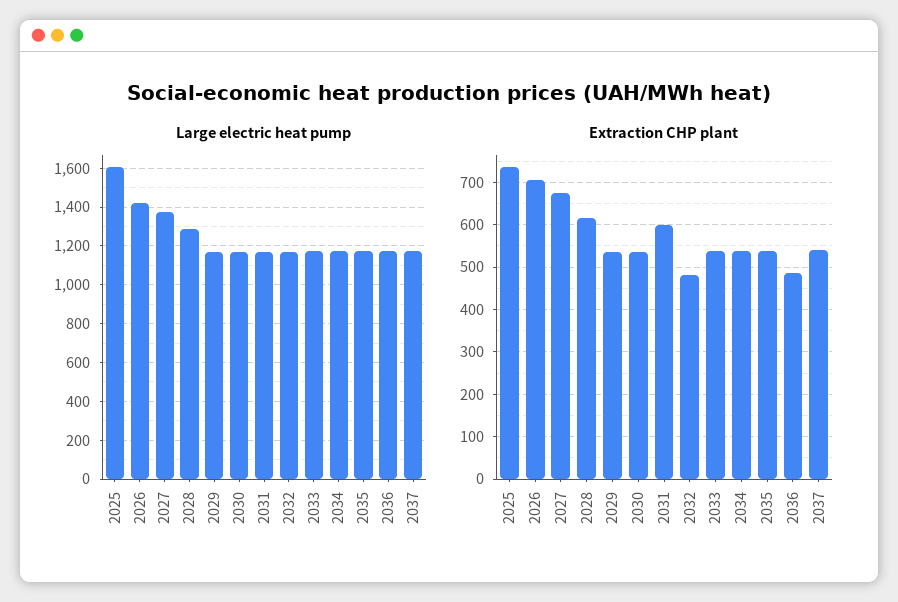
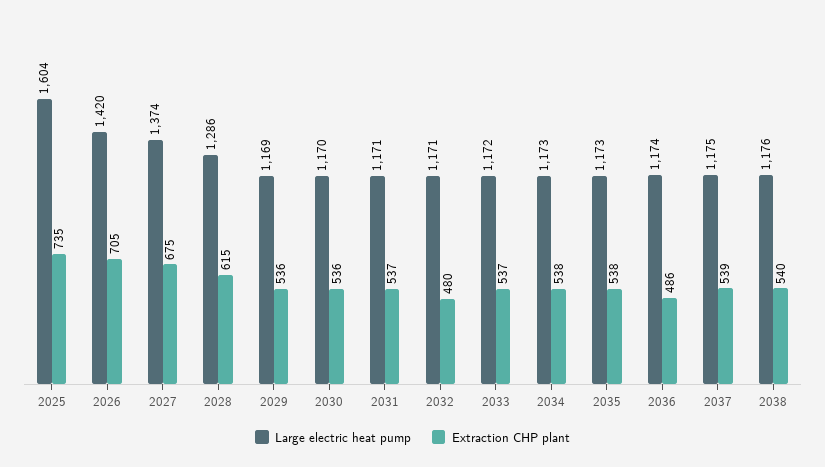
Extraction CHP plant, 2031: 600 -> 537
Large electric heat pump, 2038: none -> 1176
Extraction CHP plant, 2038: none -> 540

